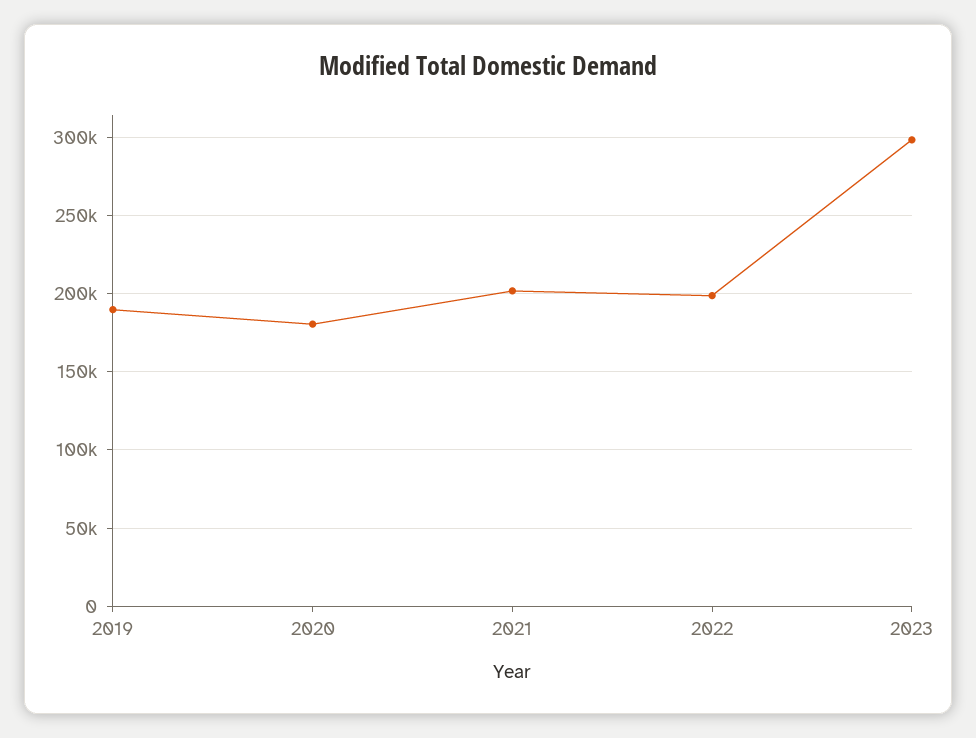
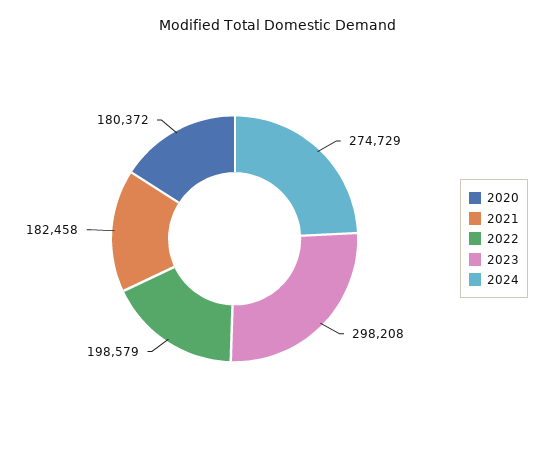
2019: 190000 -> none
2021: 200000 -> 182458
2024: none -> 274729

